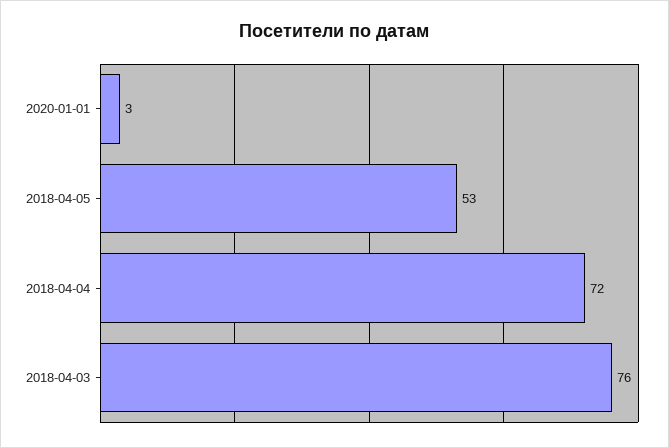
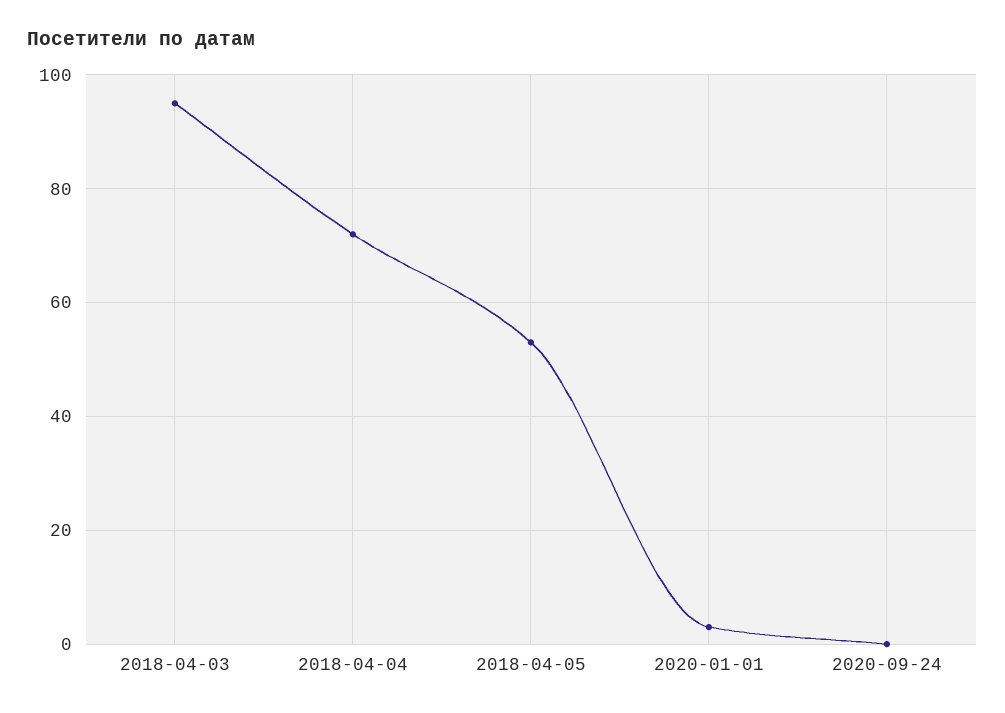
2018-04-03: 76 -> 95
2020-09-24: none -> 0

